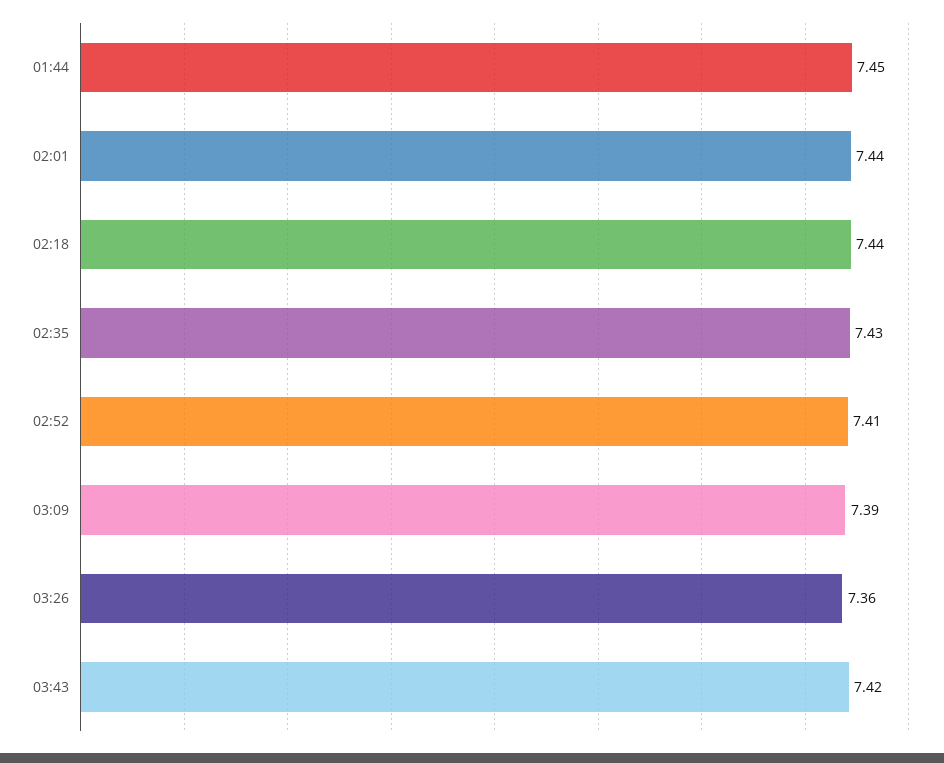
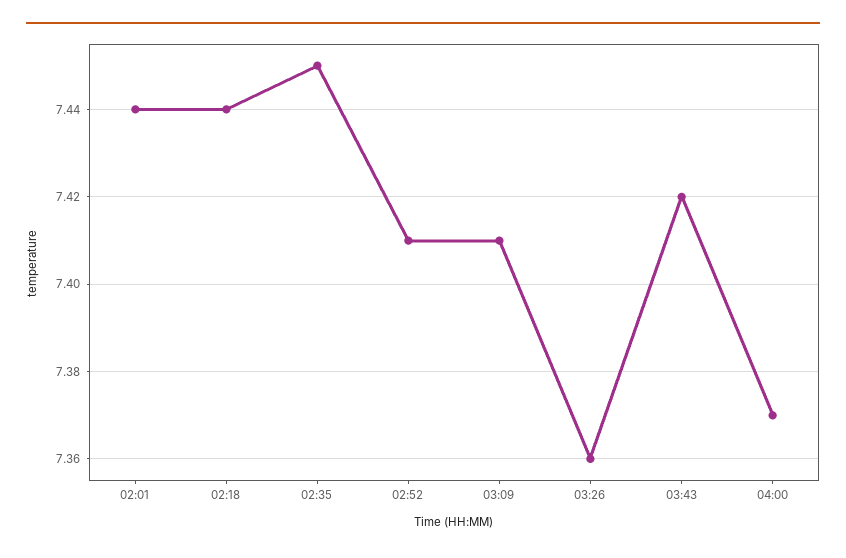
01:44: 7.45 -> none
02:35: 7.43 -> 7.45
03:09: 7.39 -> 7.41
04:00: none -> 7.37

